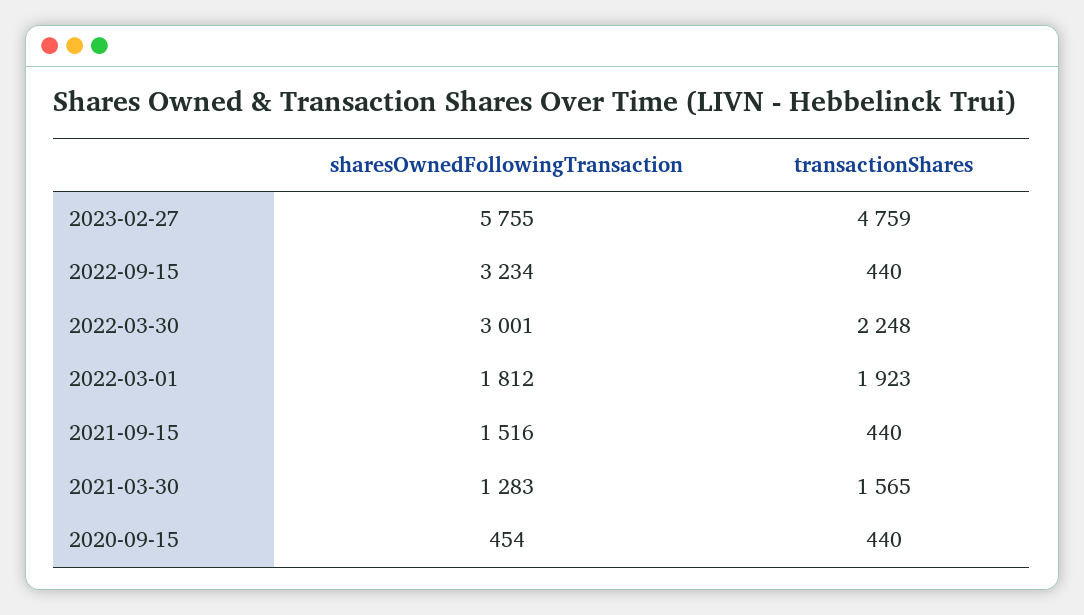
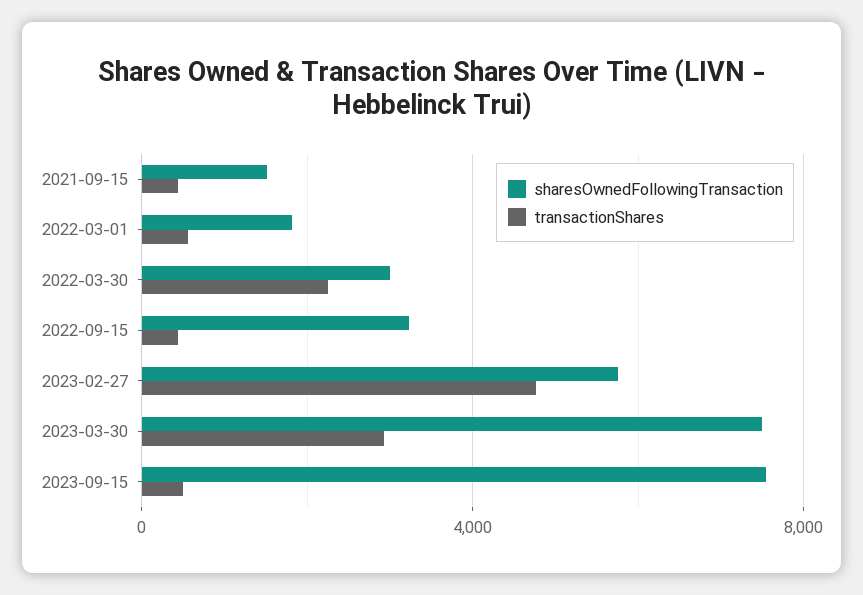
transactionShares, 2022-03-01: 1923 -> 500
sharesOwnedFollowingTransaction, 2021-03-30: 1283 -> none
transactionShares, 2021-03-30: 1565 -> none
sharesOwnedFollowingTransaction, 2020-09-15: 454 -> none
transactionShares, 2020-09-15: 440 -> none
sharesOwnedFollowingTransaction, 2023-03-30: none -> 7500
transactionShares, 2023-03-30: none -> 3000
sharesOwnedFollowingTransaction, 2023-09-15: none -> 7500
transactionShares, 2023-09-15: none -> 500

